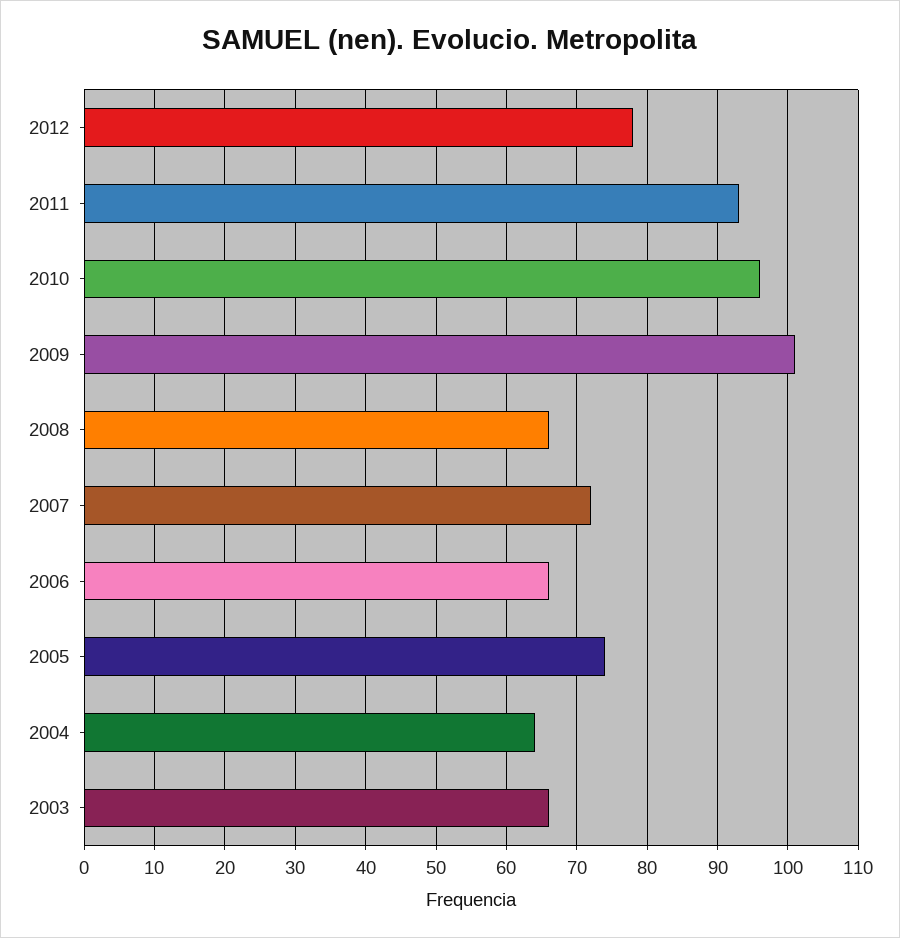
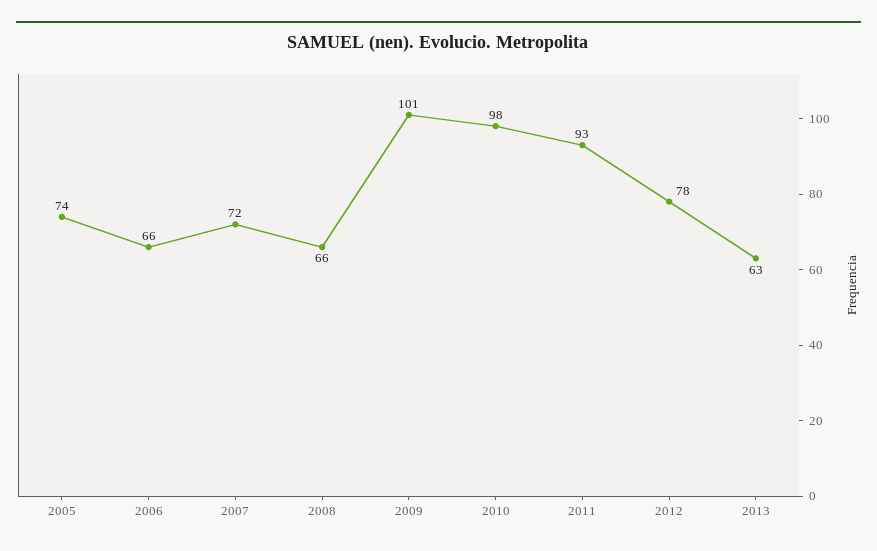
2010: 96 -> 98
2004: 64 -> none
2003: 66 -> none
2013: none -> 63

